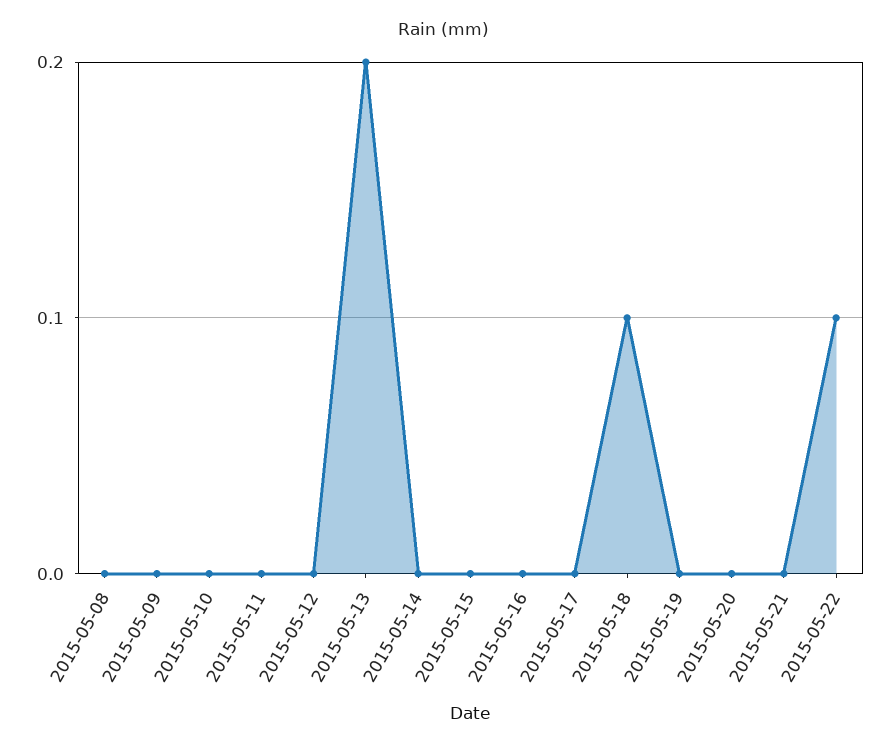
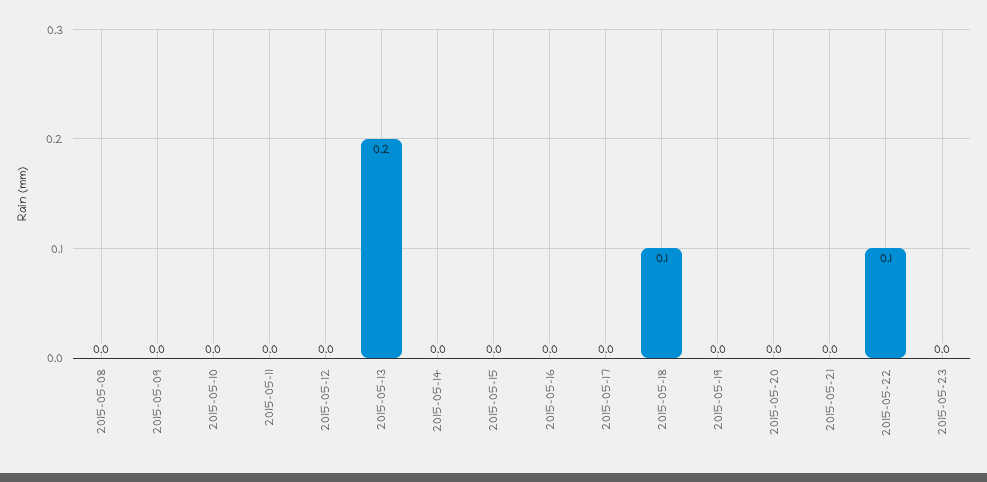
2015-05-23: none -> 0

